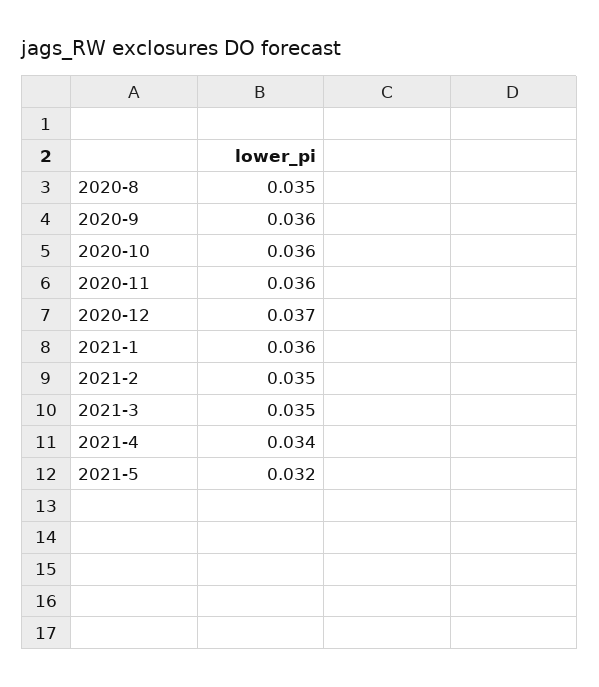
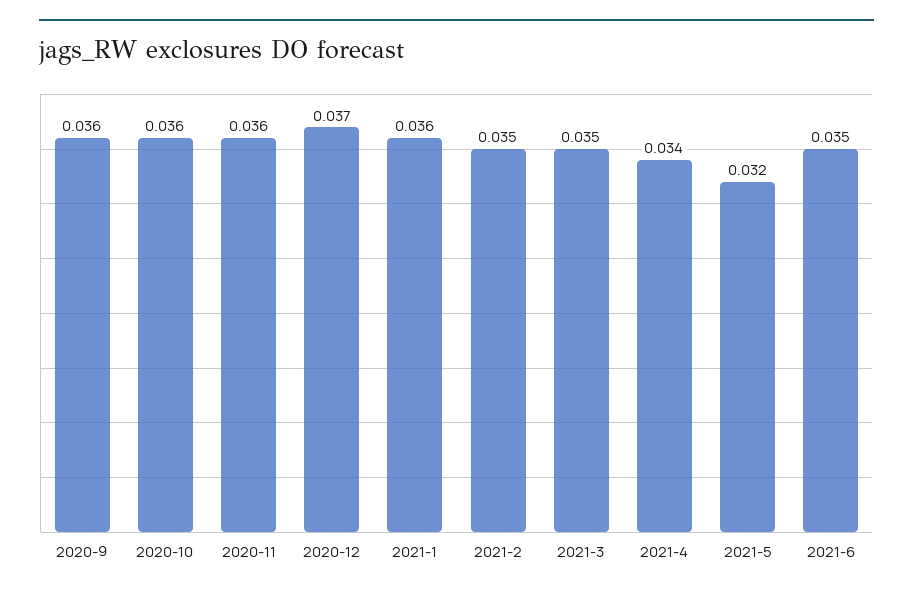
2020-8: 0.035 -> none
2021-6: none -> 0.035

